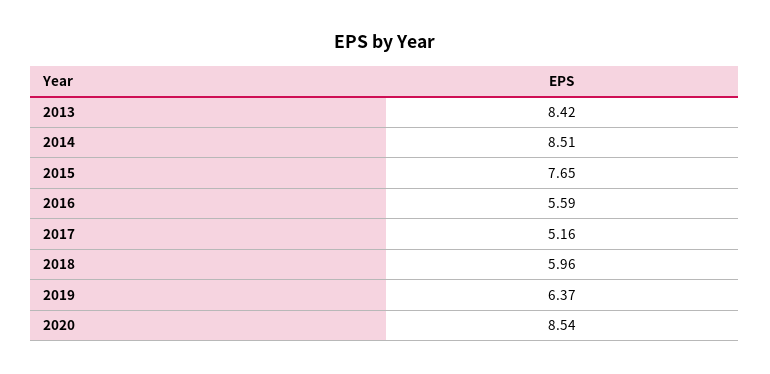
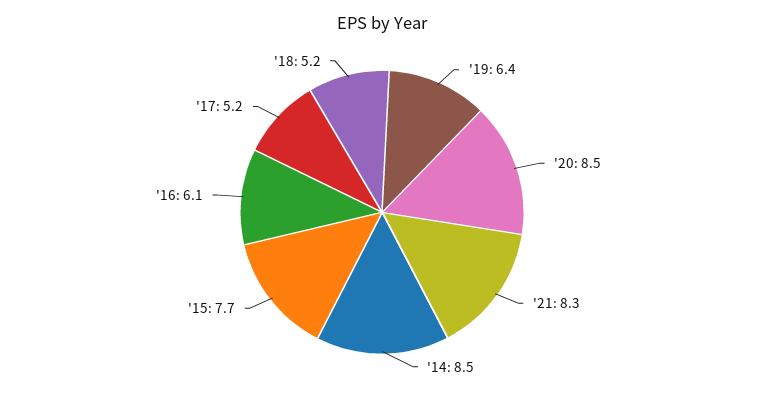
2013: 8.42 -> none
2016: 5.59 -> 6.1
2018: 5.96 -> 5.2
'21: none -> 8.3

